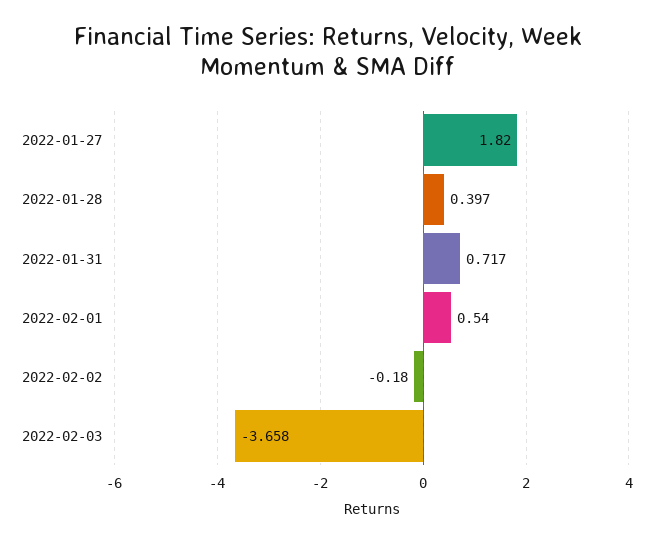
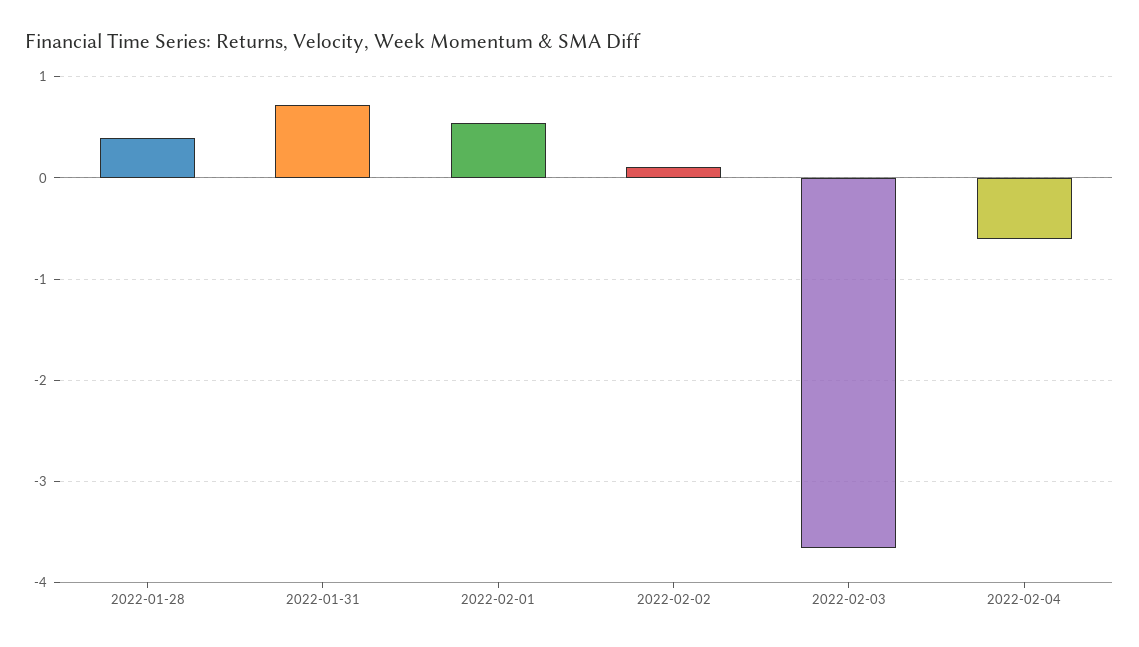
2022-01-27: 1.82 -> none
2022-02-02: -0.18 -> 0.1
2022-02-04: none -> -0.6

